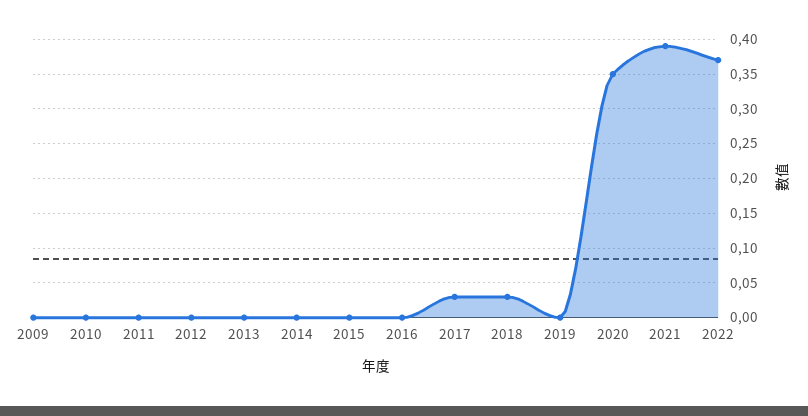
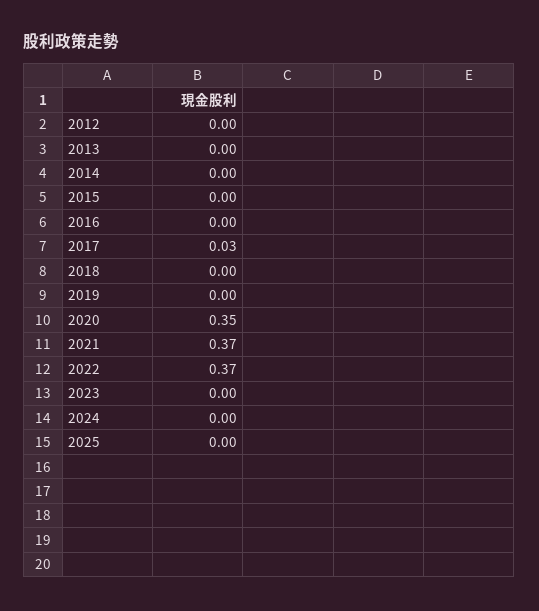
2009: 0 -> none
2010: 0 -> none
2011: 0 -> none
2018: 0.03 -> 0
2021: 0.39 -> 0.37
2023: none -> 0
2024: none -> 0
2025: none -> 0

